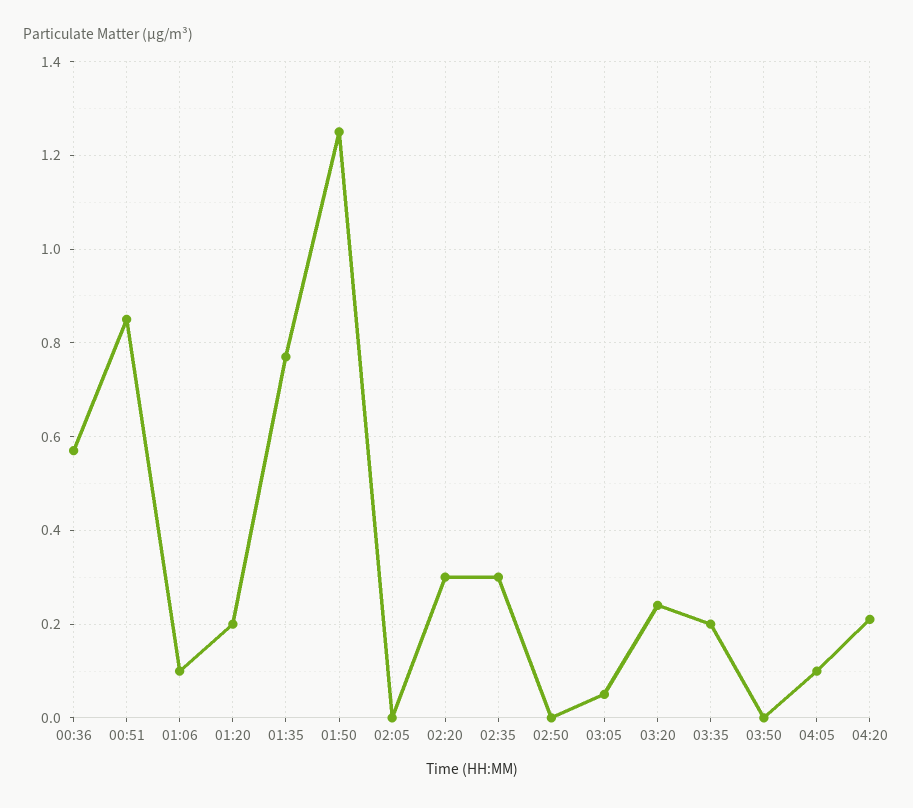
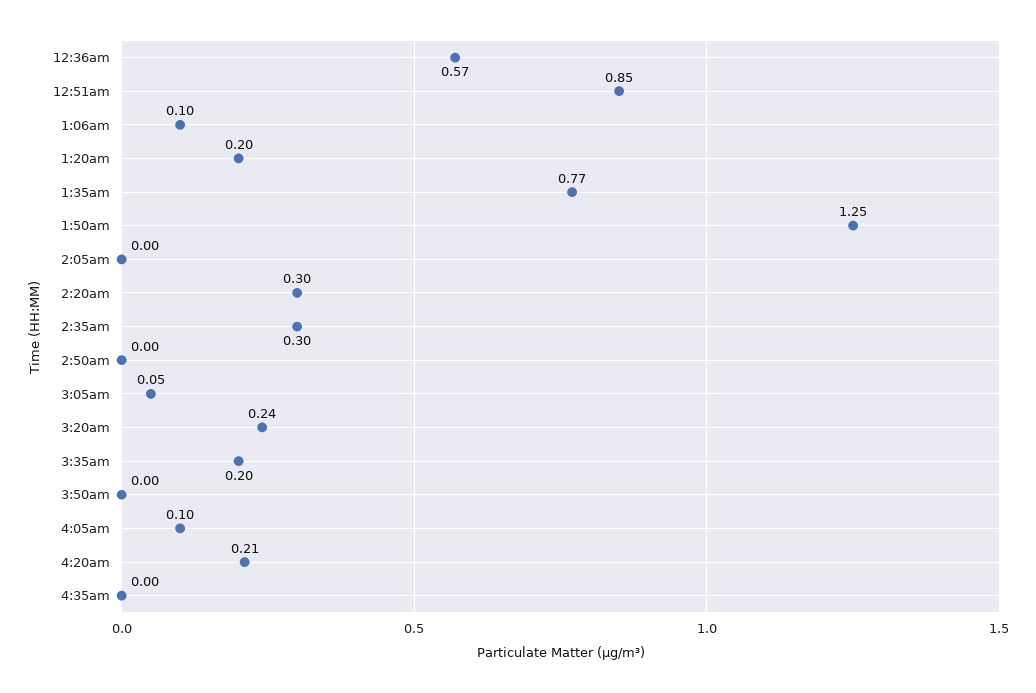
4:35am: none -> 0

